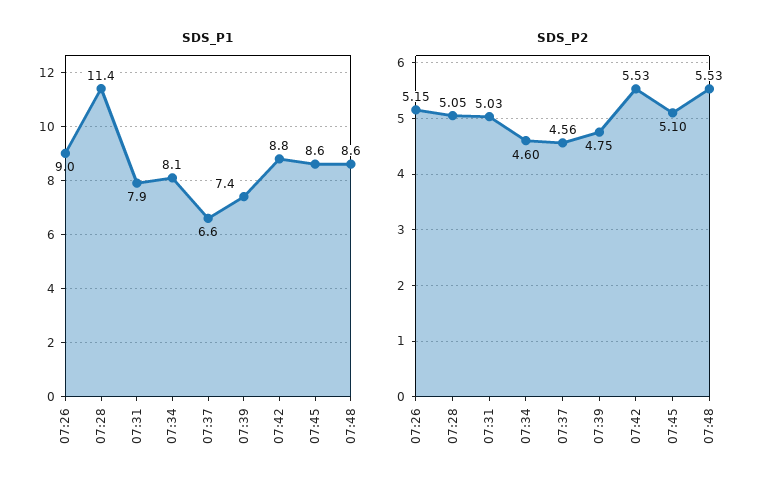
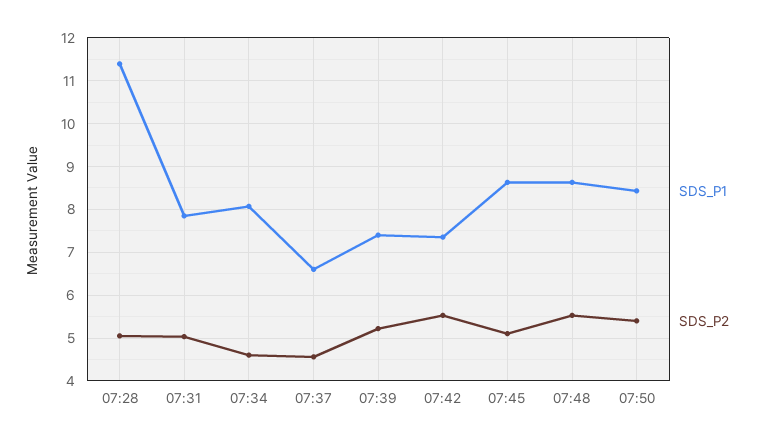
SDS_P1, 07:26: 9 -> none
SDS_P1, 07:42: 8.8 -> 7.4
SDS_P2, 07:26: 5.15 -> none
SDS_P2, 07:39: 4.75 -> 5.2
SDS_P1, 07:50: none -> 8.4
SDS_P2, 07:50: none -> 5.4

